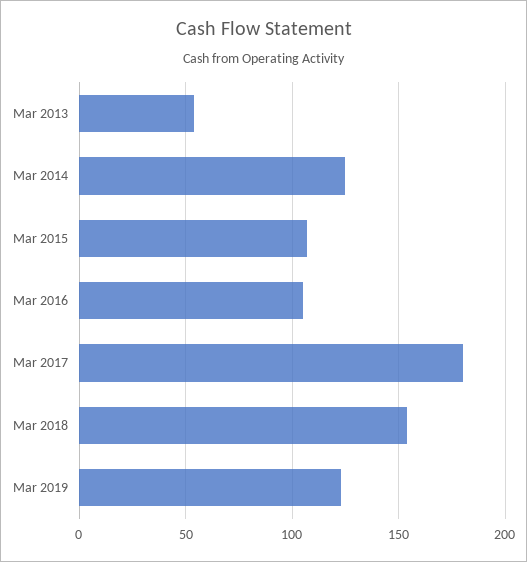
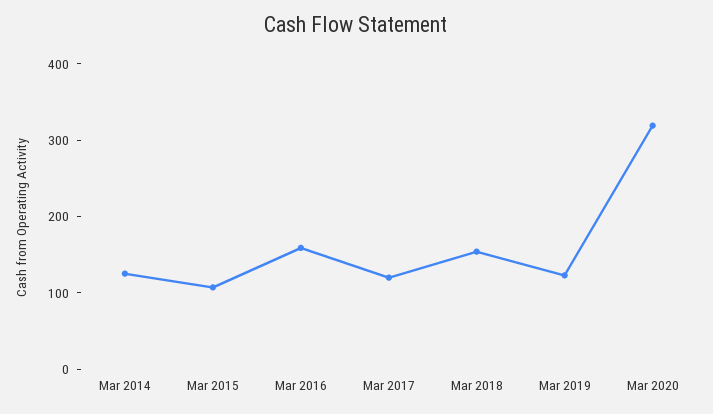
Mar 2013: 55 -> none
Mar 2016: 105 -> 160
Mar 2017: 180 -> 120
Mar 2020: none -> 320

